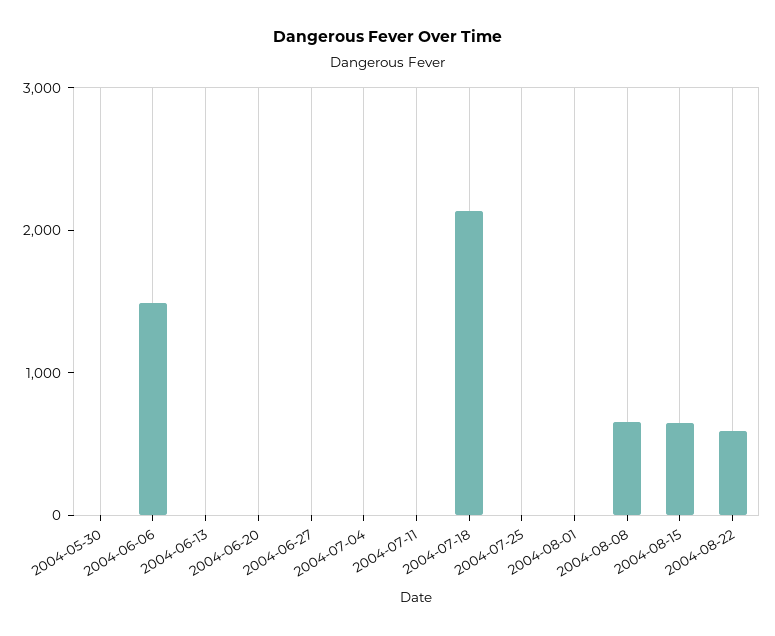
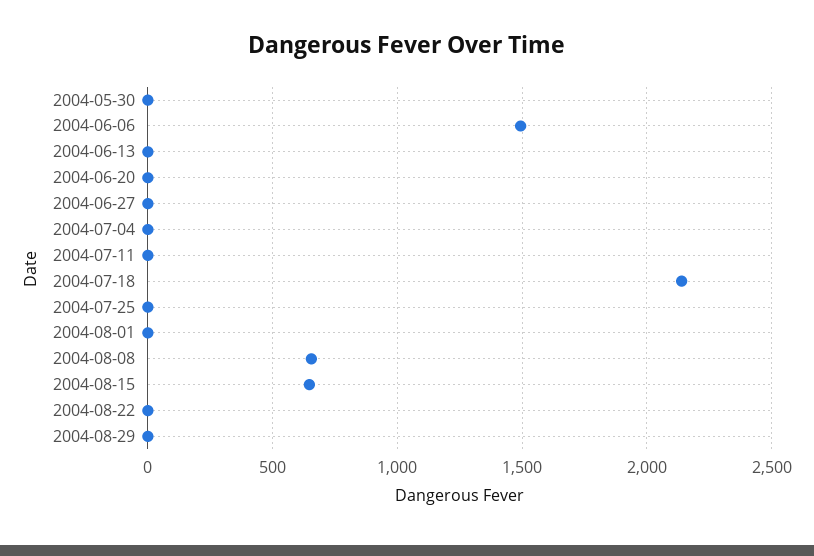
2004-08-22: 600 -> 0
2004-08-29: none -> 0

